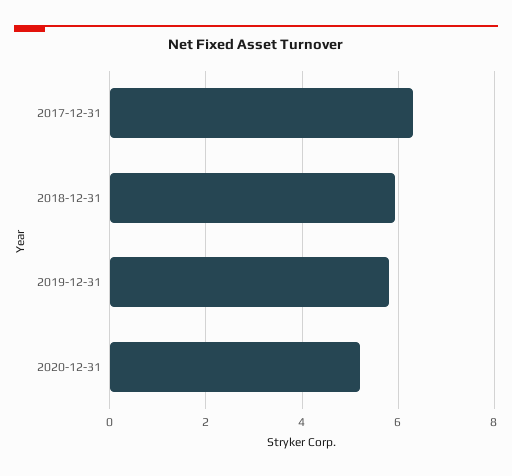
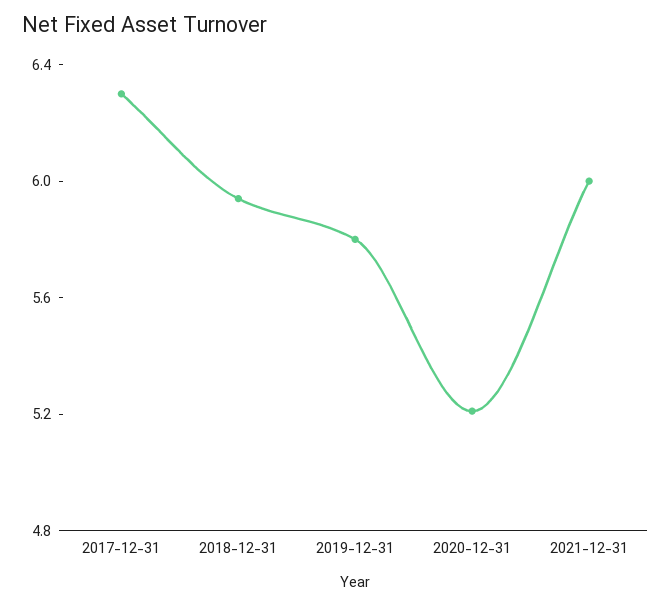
2021-12-31: none -> 6

